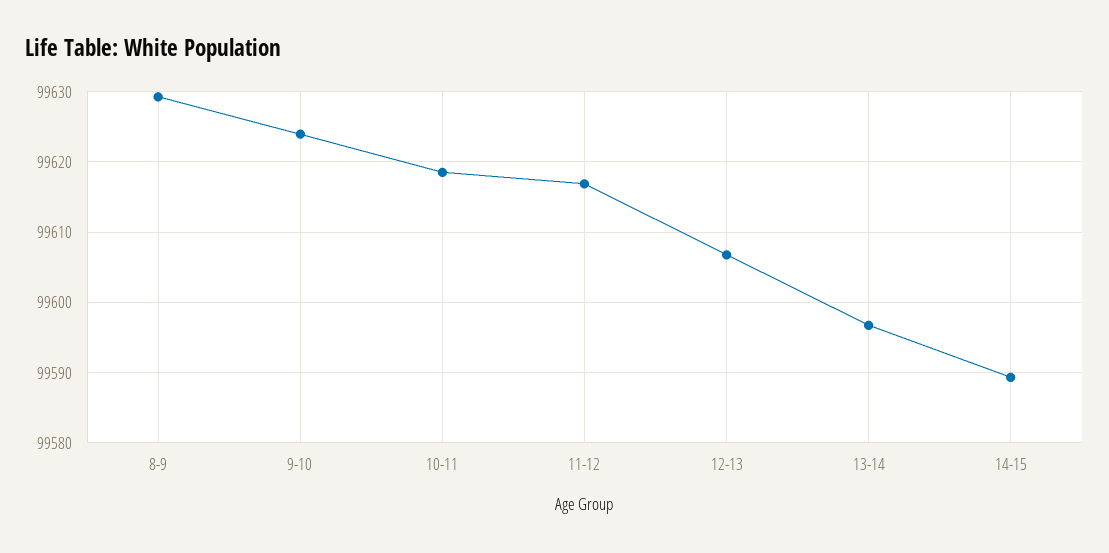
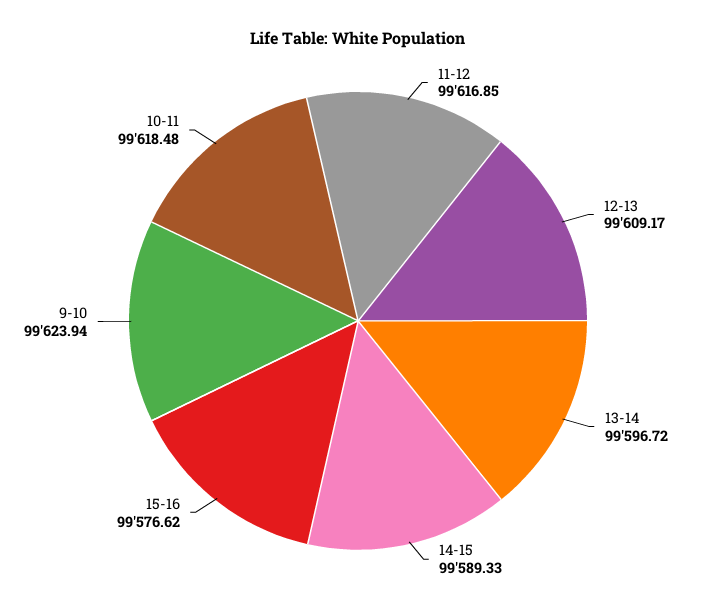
8-9: 99629 -> none
12-13: 99607 -> 99609.17
15-16: none -> 99576.62

